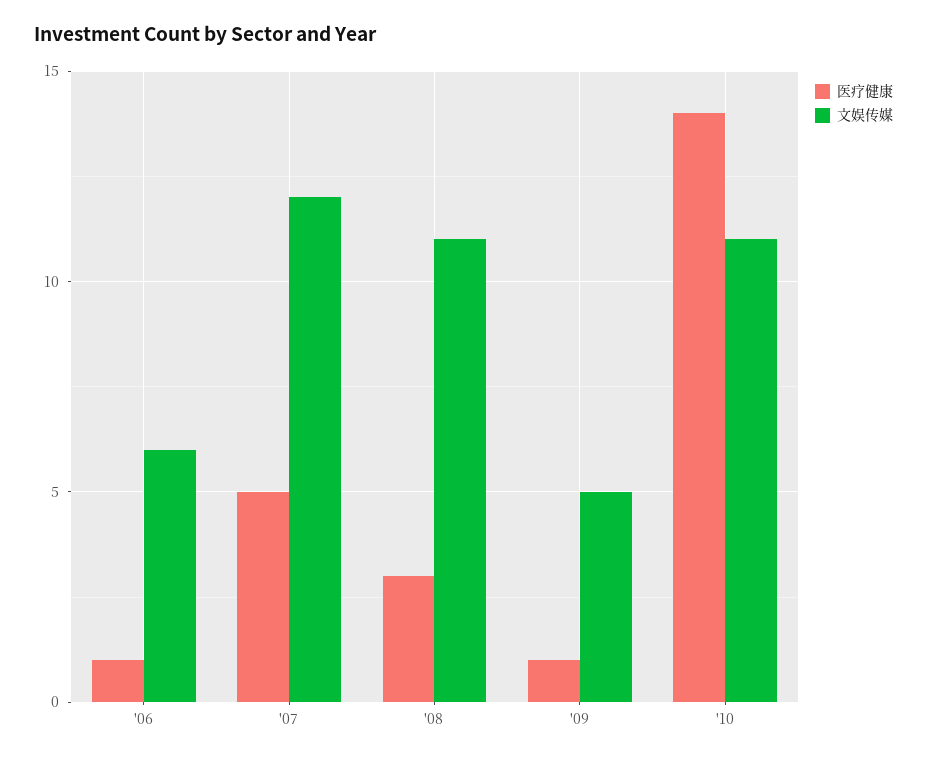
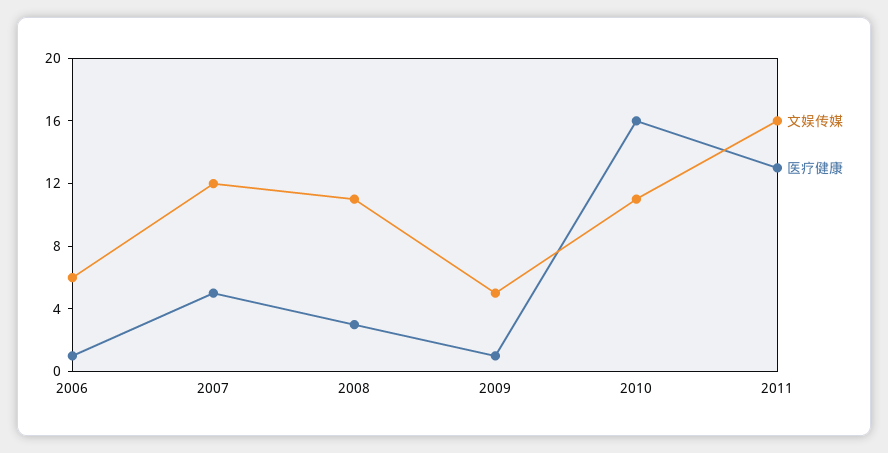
医疗健康, '10: 14 -> 16
文娱传媒, 2011: none -> 16
医疗健康, 2011: none -> 13

